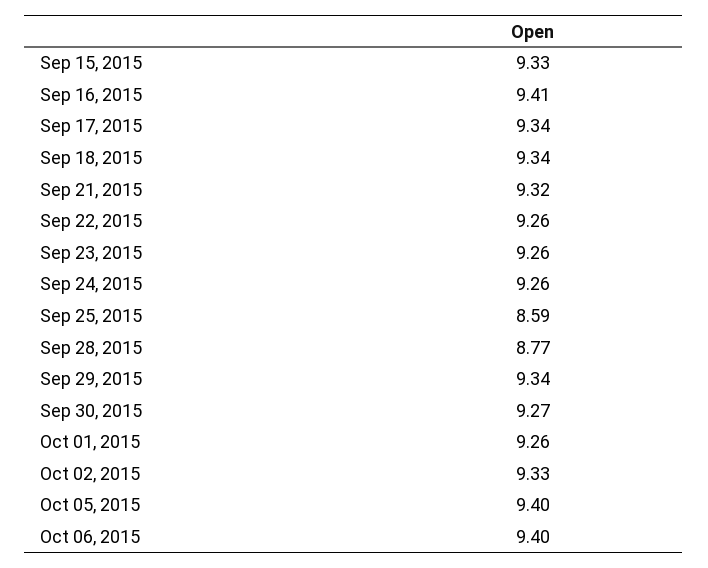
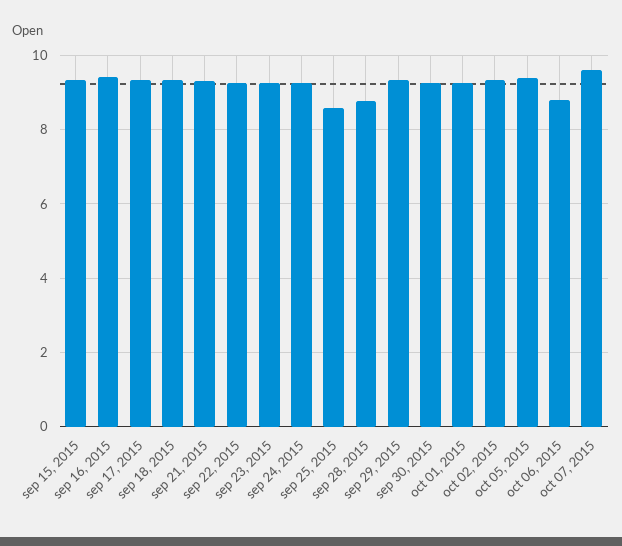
Oct 06, 2015: 9.4 -> 8.8
oct 07, 2015: none -> 9.6

